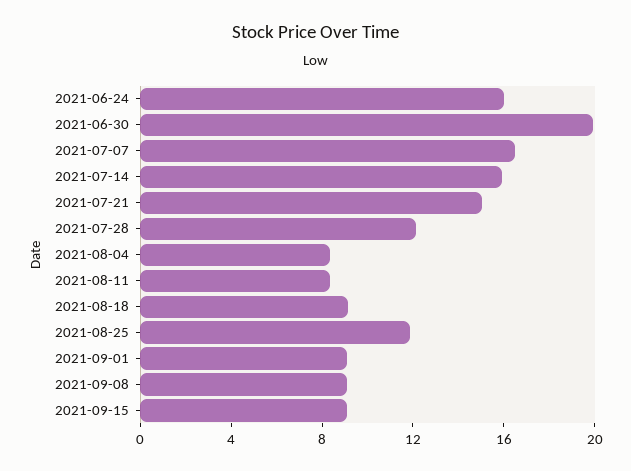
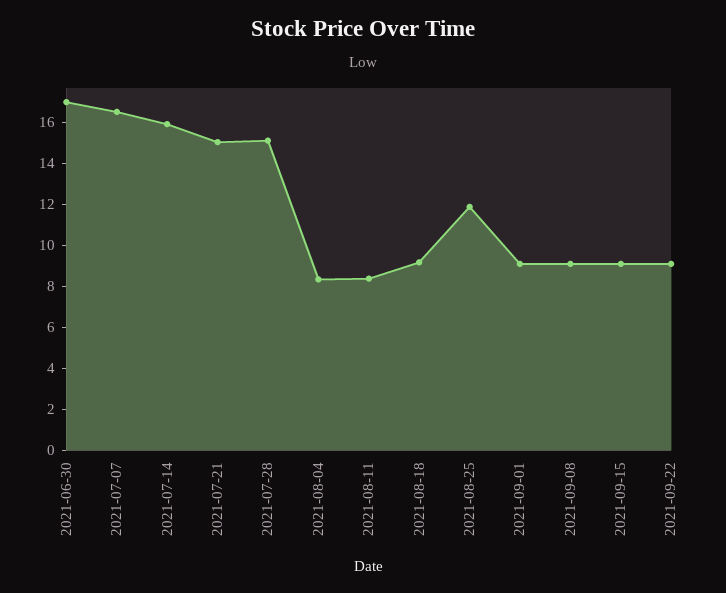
2021-06-24: 16 -> none
2021-06-30: 20 -> 17
2021-07-28: 12 -> 15
2021-09-22: none -> 9

